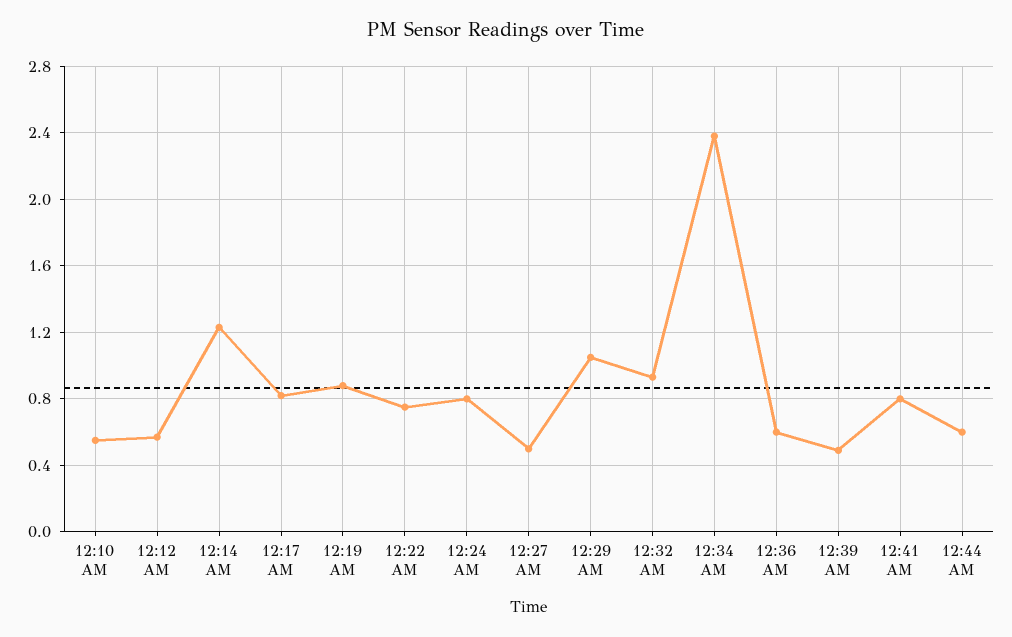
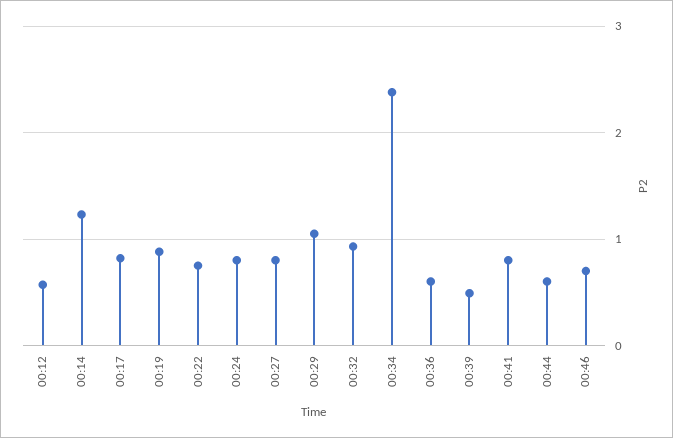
12:10 AM: 0.55 -> none
12:27 AM: 0.5 -> 0.8
00:46: none -> 0.7

